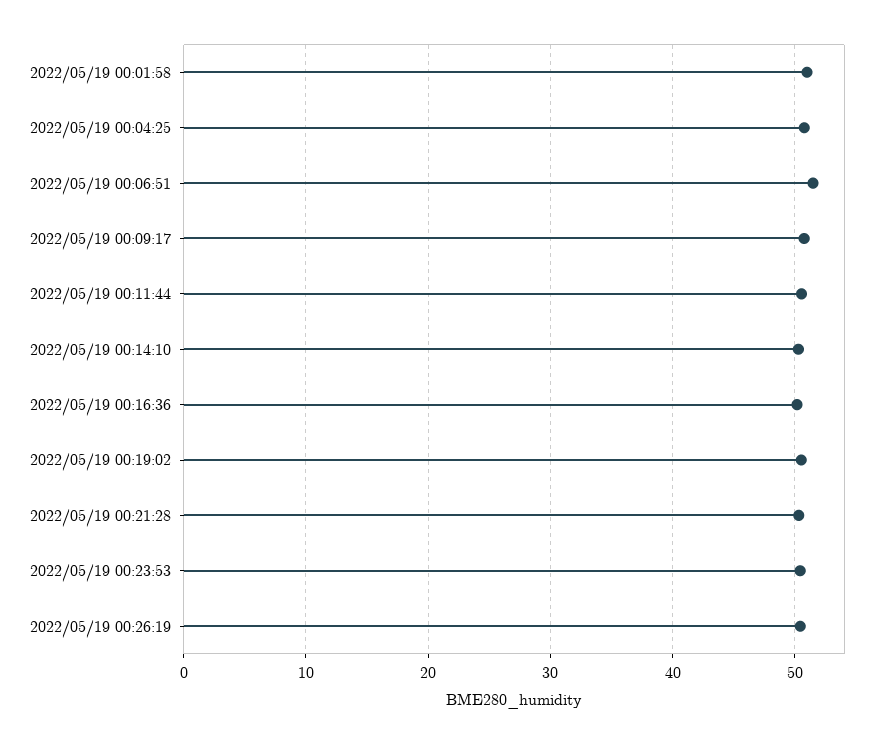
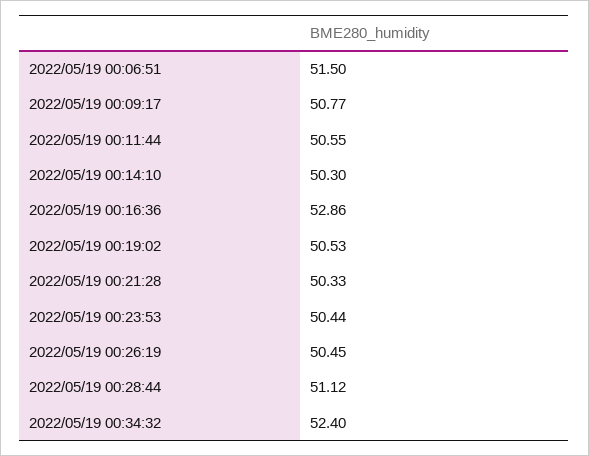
2022/05/19 00:01:58: 51 -> none
2022/05/19 00:04:25: 51 -> none
2022/05/19 00:16:36: 50 -> 52.86
2022/05/19 00:28:44: none -> 51.12
2022/05/19 00:34:32: none -> 52.4

